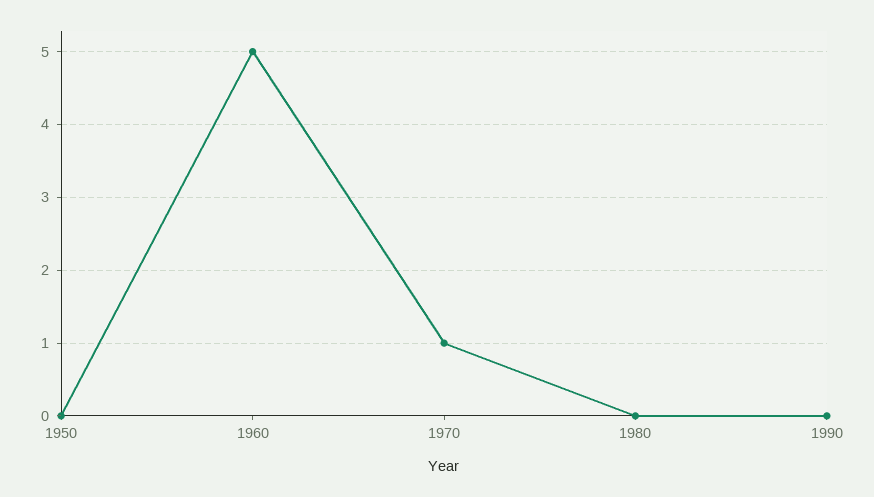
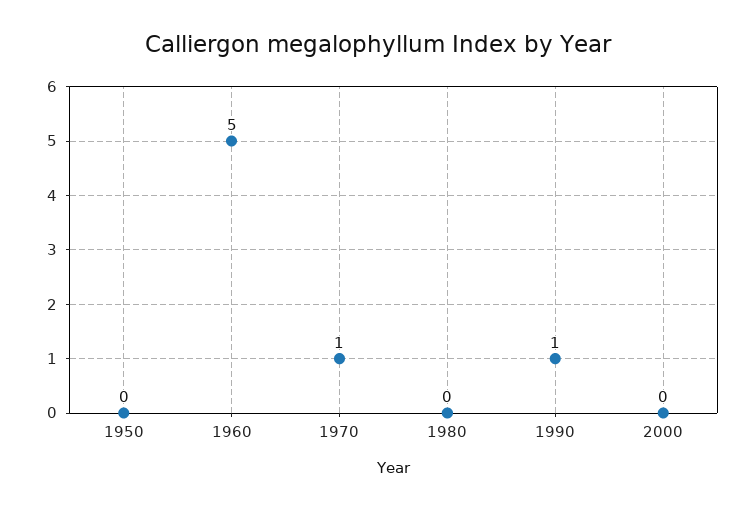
1990: 0 -> 1
2000: none -> 0

